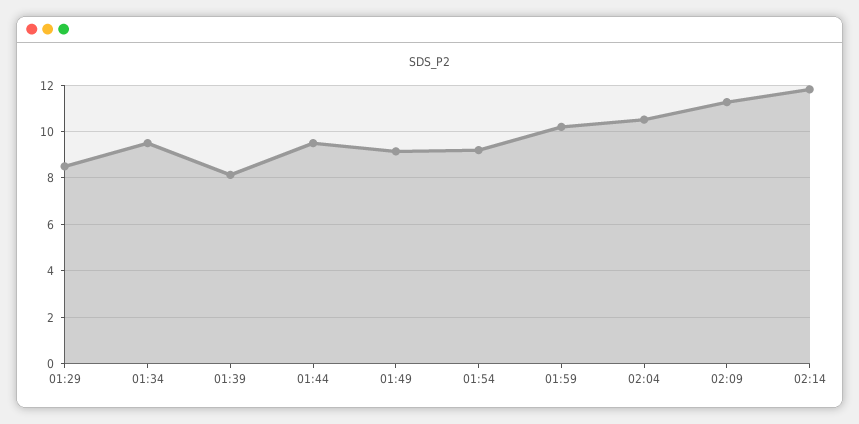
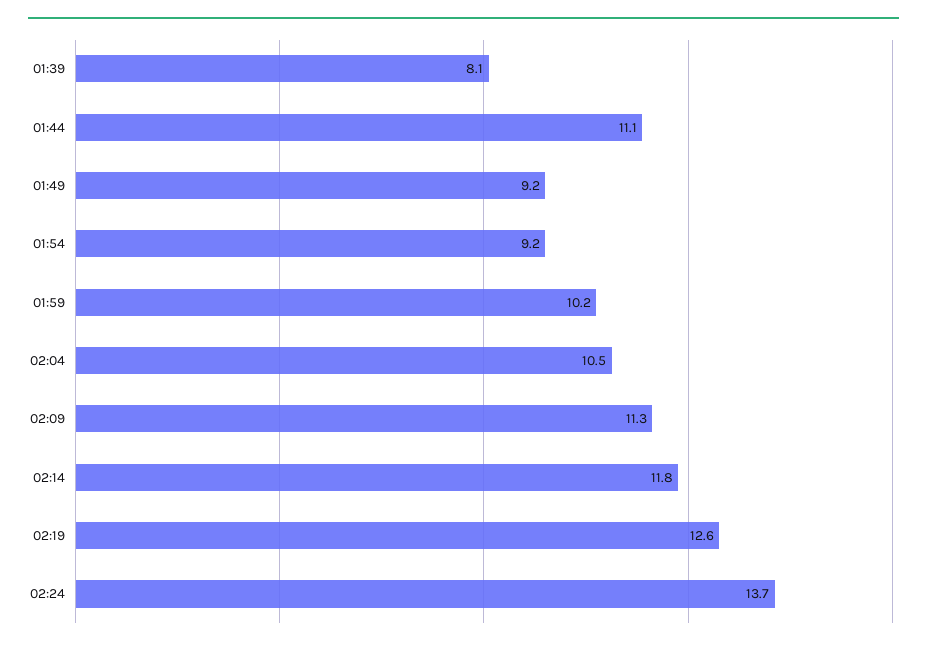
01:29: 8.5 -> none
01:34: 9.5 -> none
01:44: 9.5 -> 11.1
02:19: none -> 12.6
02:24: none -> 13.7

